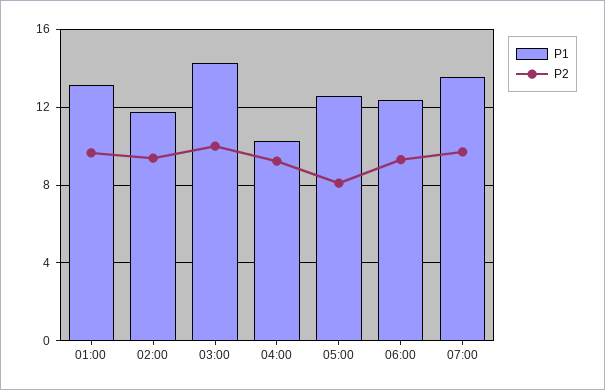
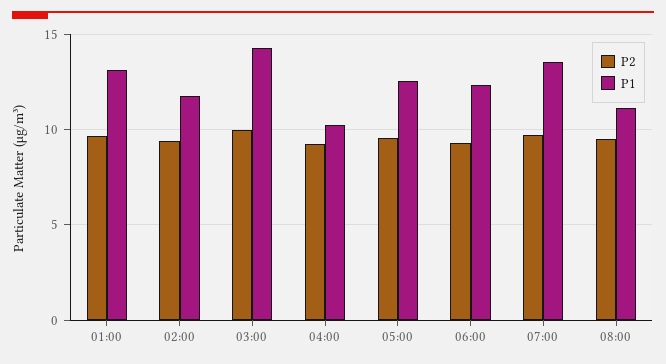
P2, 05:00: 8 -> 9.5
P2, 08:00: none -> 9.5
P1, 08:00: none -> 11

